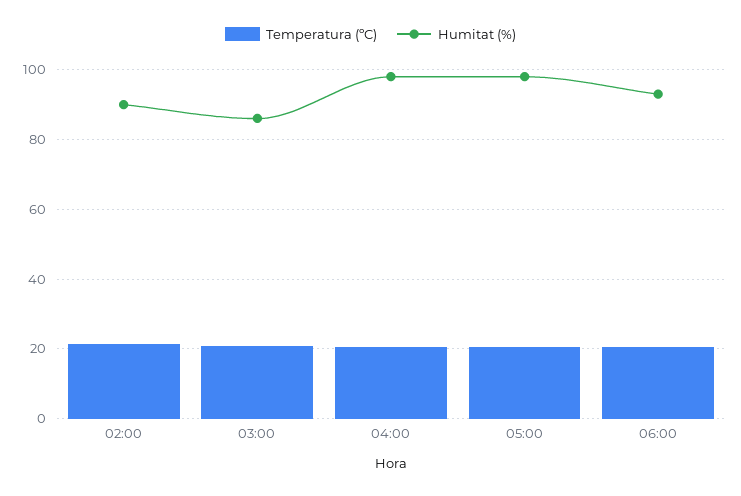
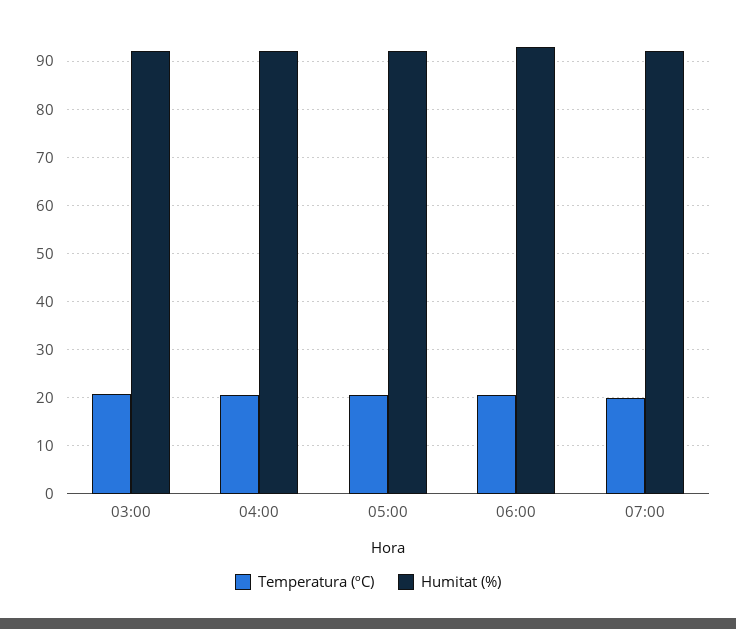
Temperatura (ºC), 02:00: 22 -> none
Humitat (%), 02:00: 90 -> none
Humitat (%), 03:00: 86 -> 92
Humitat (%), 04:00: 98 -> 92
Humitat (%), 05:00: 98 -> 92
Temperatura (ºC), 07:00: none -> 20
Humitat (%), 07:00: none -> 92

